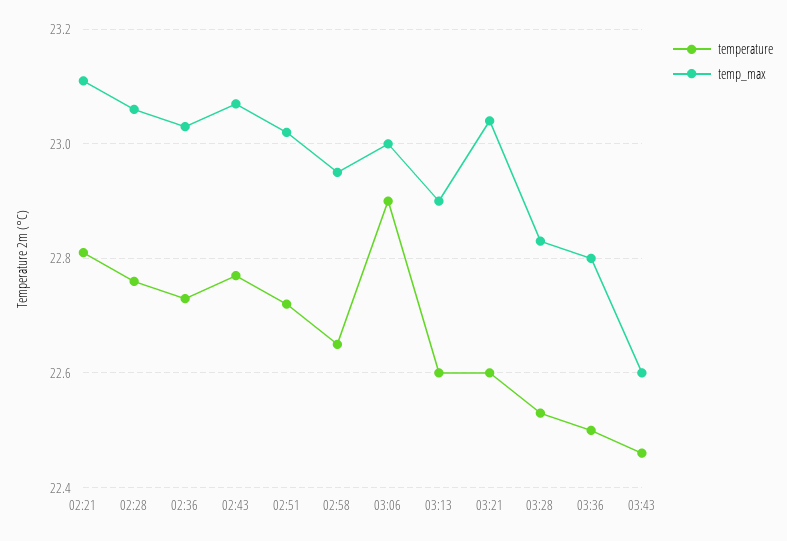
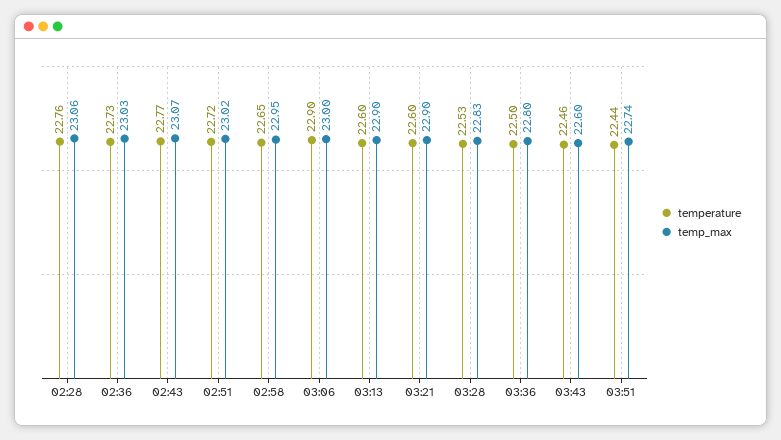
temperature, 02:21: 22.8 -> none
temp_max, 02:21: 23.1 -> none
temp_max, 03:21: 23.05 -> 22.9
temperature, 03:51: none -> 22.44
temp_max, 03:51: none -> 22.74

